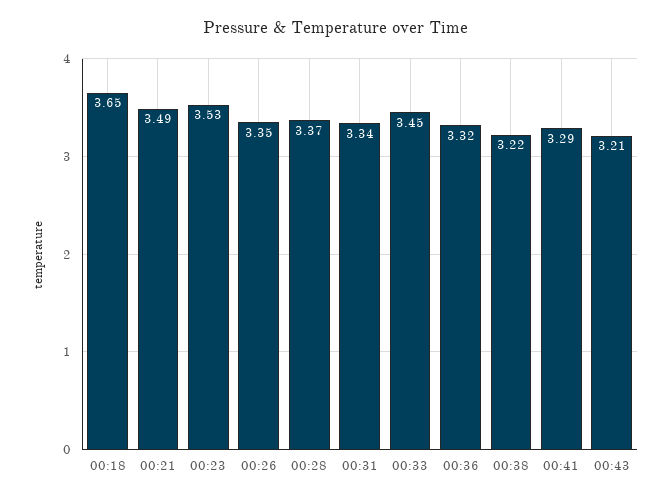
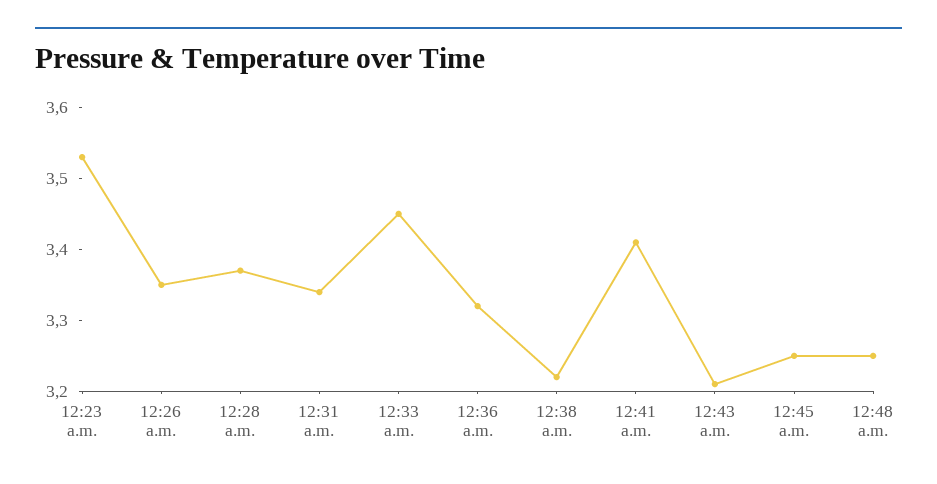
00:18: 3.65 -> none
00:21: 3.49 -> none
00:41: 3.29 -> 3.4
12:45 a.m.: none -> 3.25
12:48 a.m.: none -> 3.25

